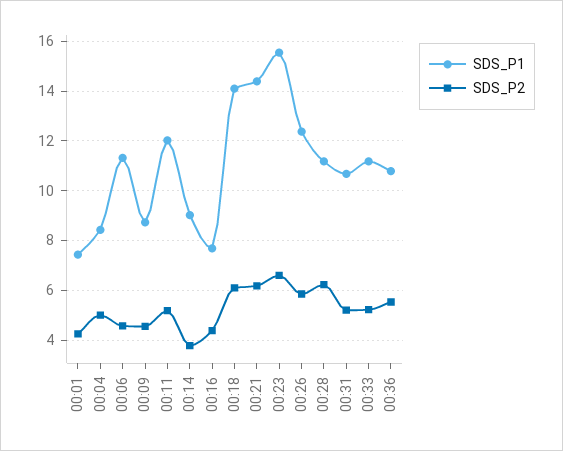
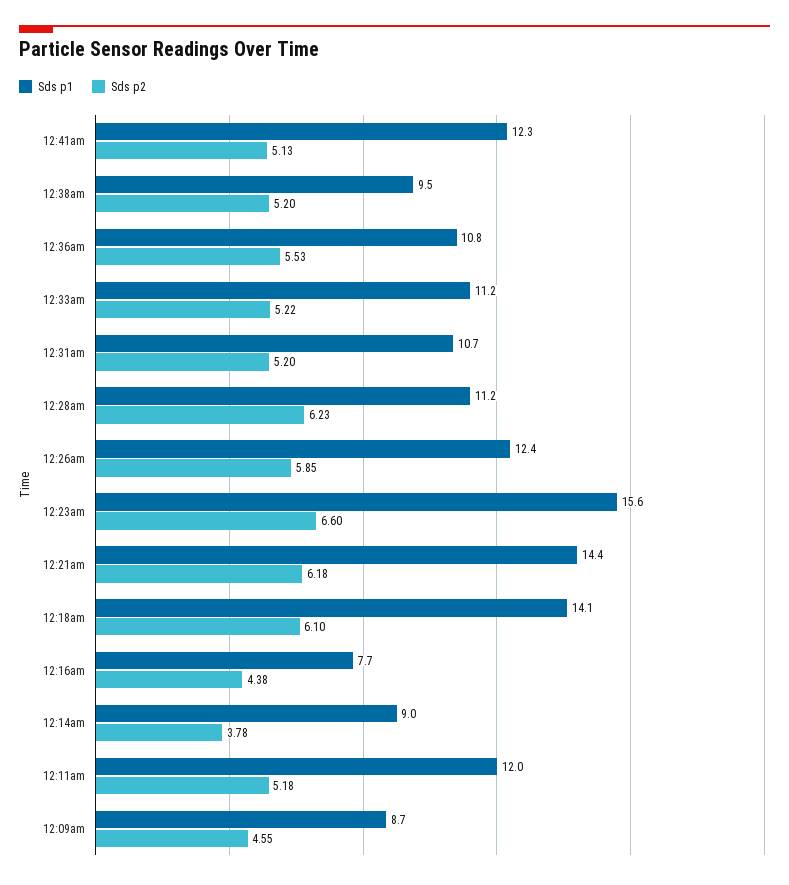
SDS_P1, 00:01: 7.5 -> none
SDS_P2, 00:01: 4.25 -> none
SDS_P1, 00:04: 8.5 -> none
SDS_P2, 00:04: 5 -> none
SDS_P1, 00:06: 11.25 -> none
SDS_P2, 00:06: 4.5 -> none
SDS_P1, 12:41am: none -> 12.3
SDS_P2, 12:41am: none -> 5.13
SDS_P1, 12:38am: none -> 9.5
SDS_P2, 12:38am: none -> 5.2

